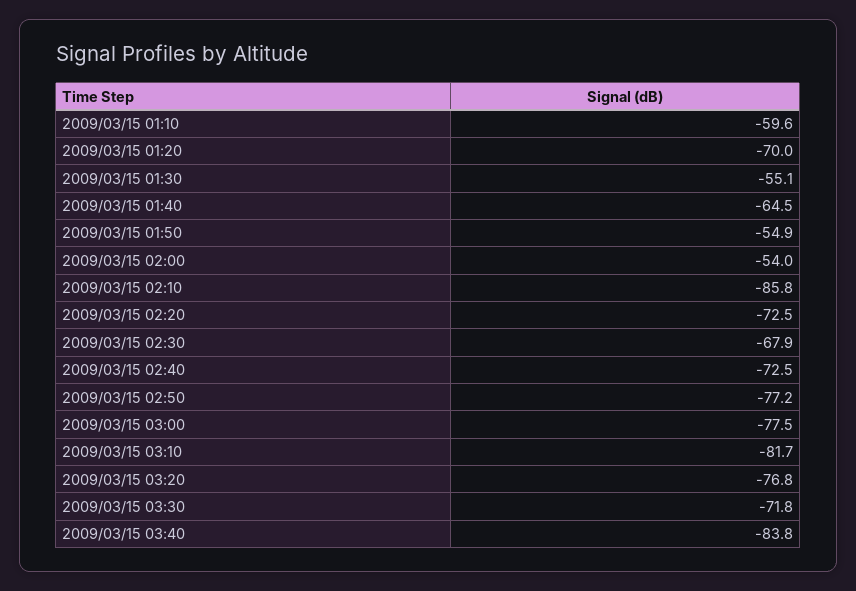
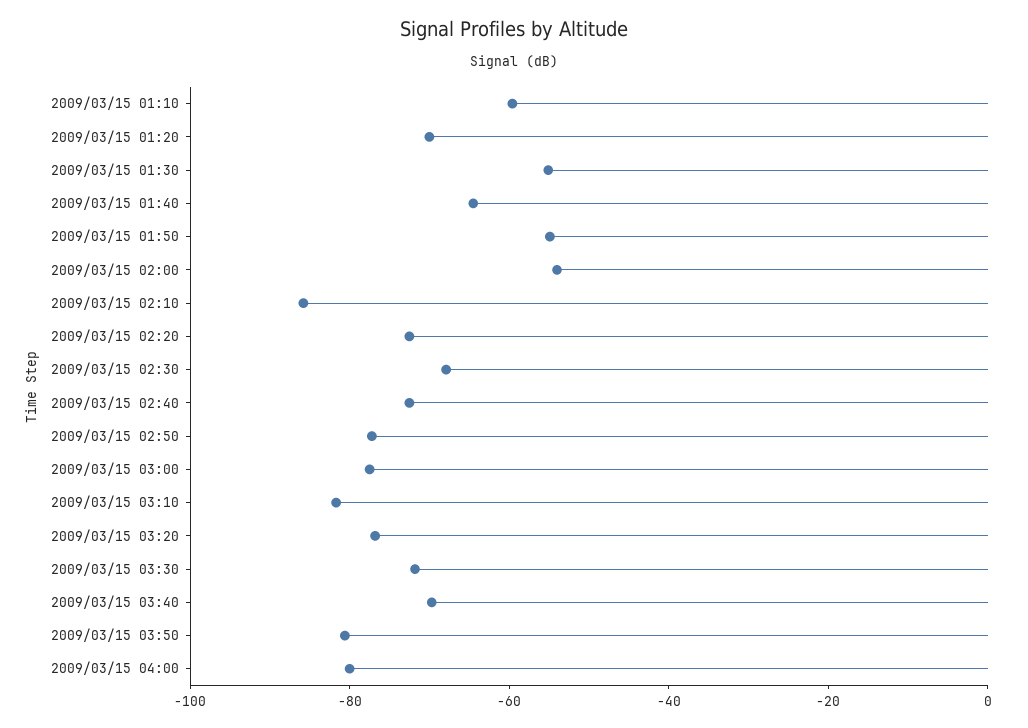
2009/03/15 03:40: -83.8 -> -70
2009/03/15 03:50: none -> -80
2009/03/15 04:00: none -> -80

